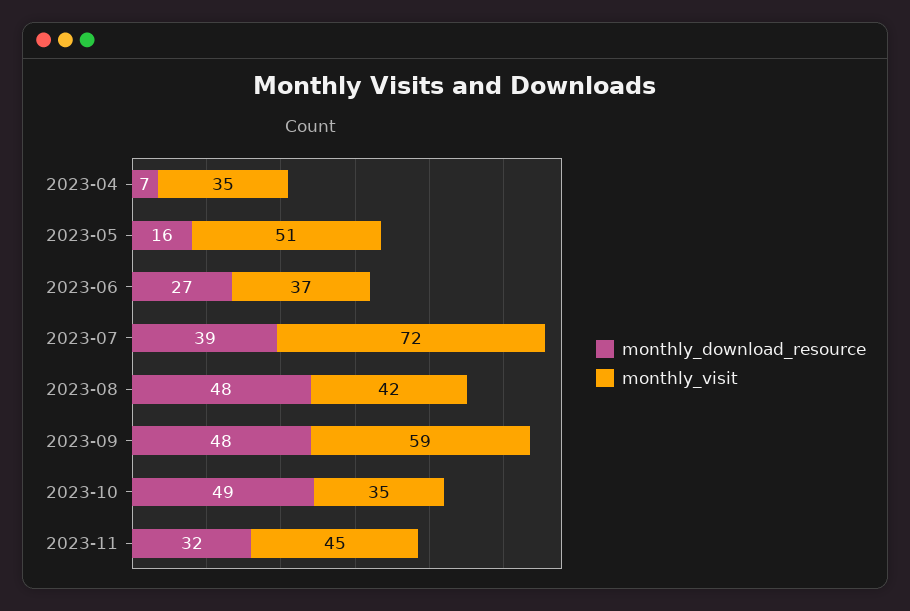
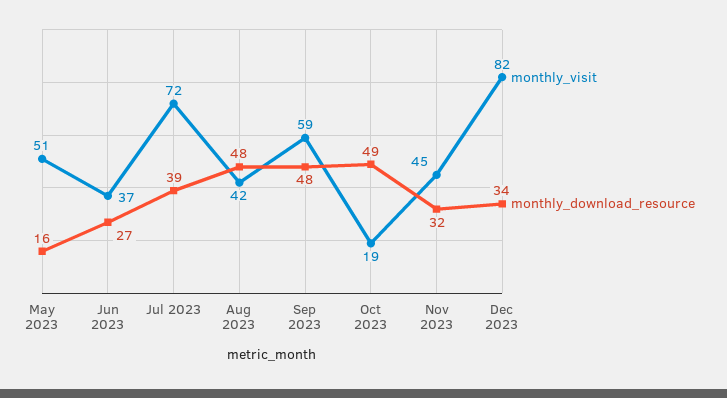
monthly_download_resource, 2023-04: 7 -> none
monthly_visit, 2023-04: 35 -> none
monthly_visit, 2023-10: 35 -> 19
monthly_visit, Dec 2023: none -> 82
monthly_download_resource, Dec 2023: none -> 34

